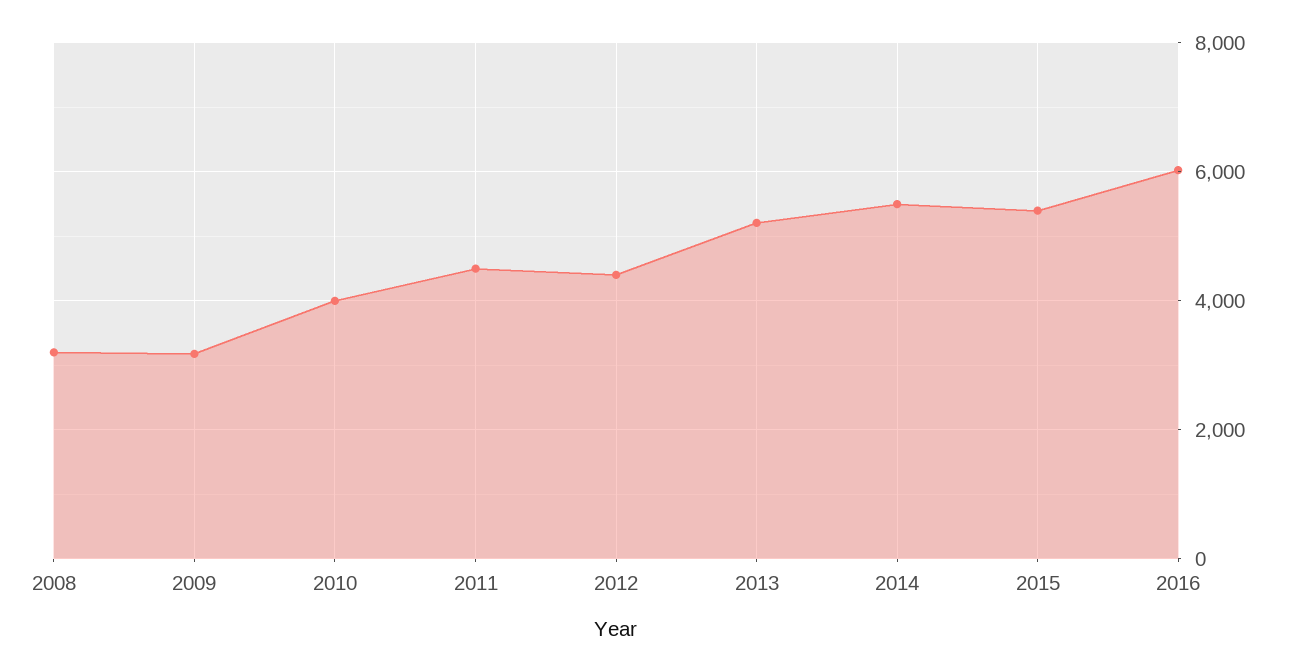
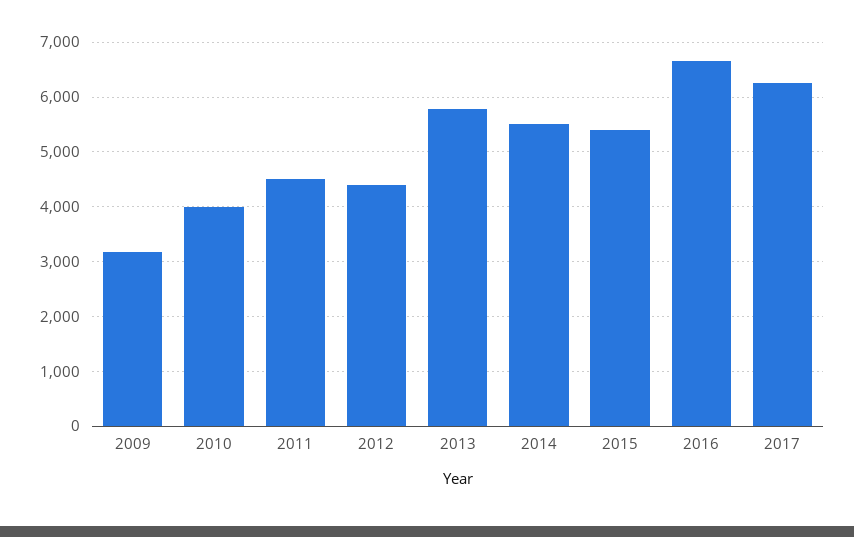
2008: 3200 -> none
2013: 5200 -> 5800
2016: 6000 -> 6600
2017: none -> 6200

